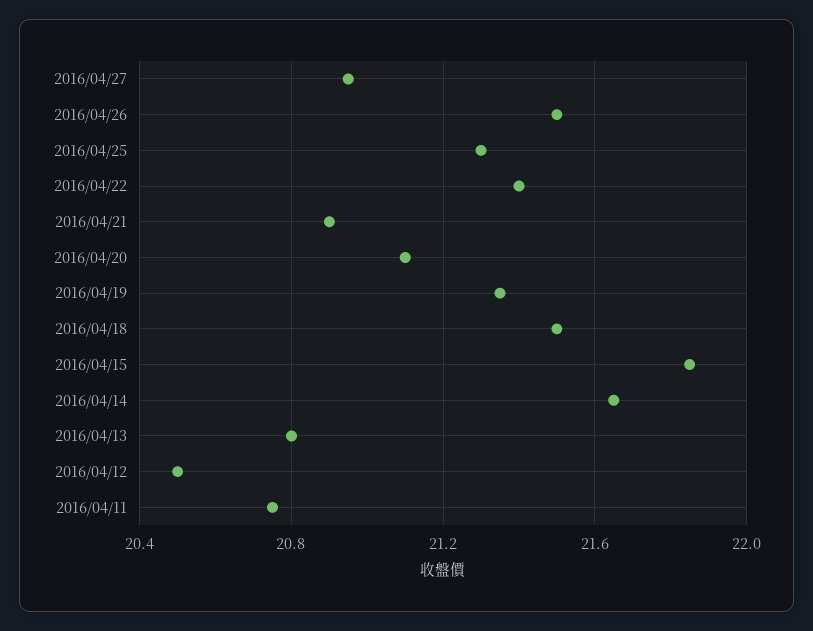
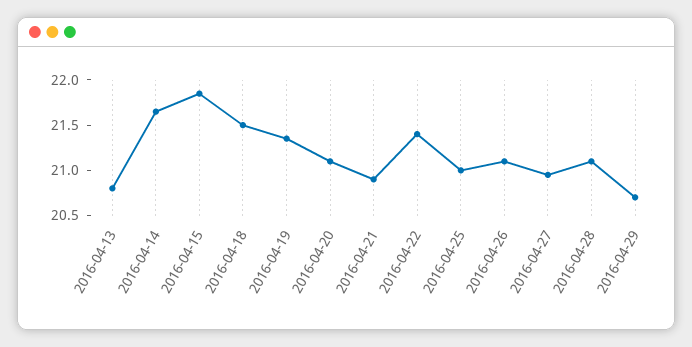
2016/04/26: 21.5 -> 21.1
2016/04/25: 21.3 -> 21
2016/04/12: 20.5 -> none
2016/04/11: 20.75 -> none
2016-04-28: none -> 21.1
2016-04-29: none -> 20.7

